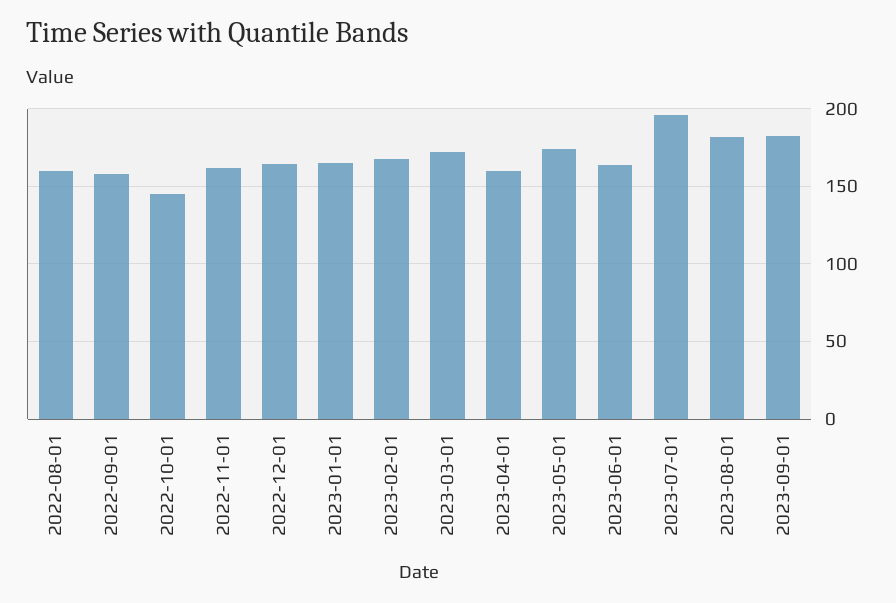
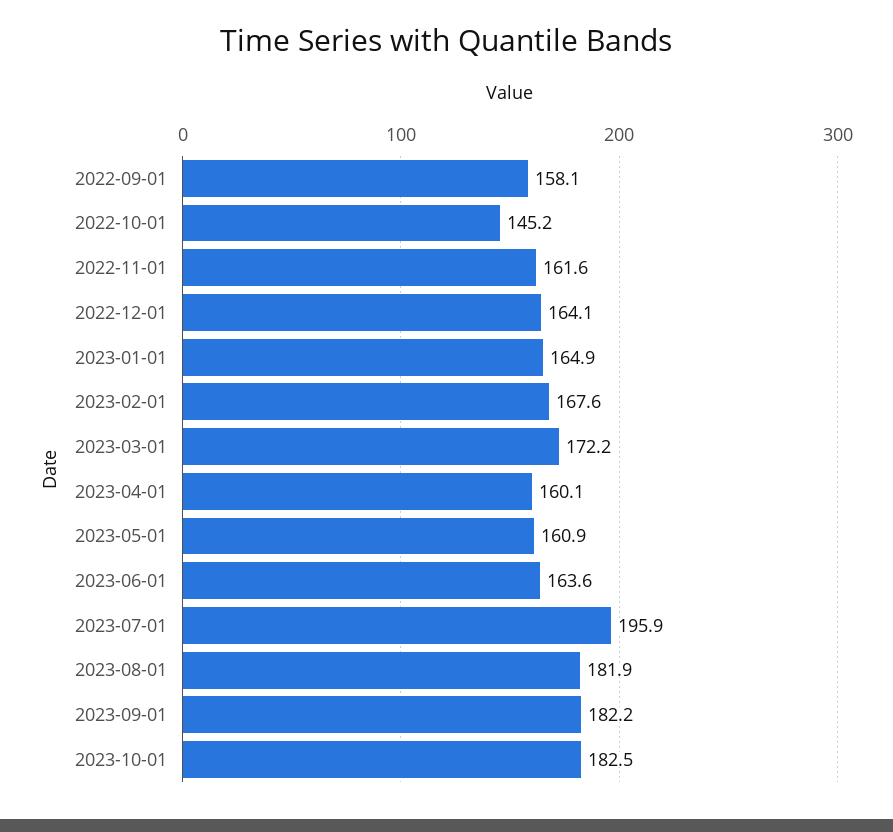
2022-08-01: 160 -> none
2023-05-01: 175 -> 160.9
2023-10-01: none -> 182.5

